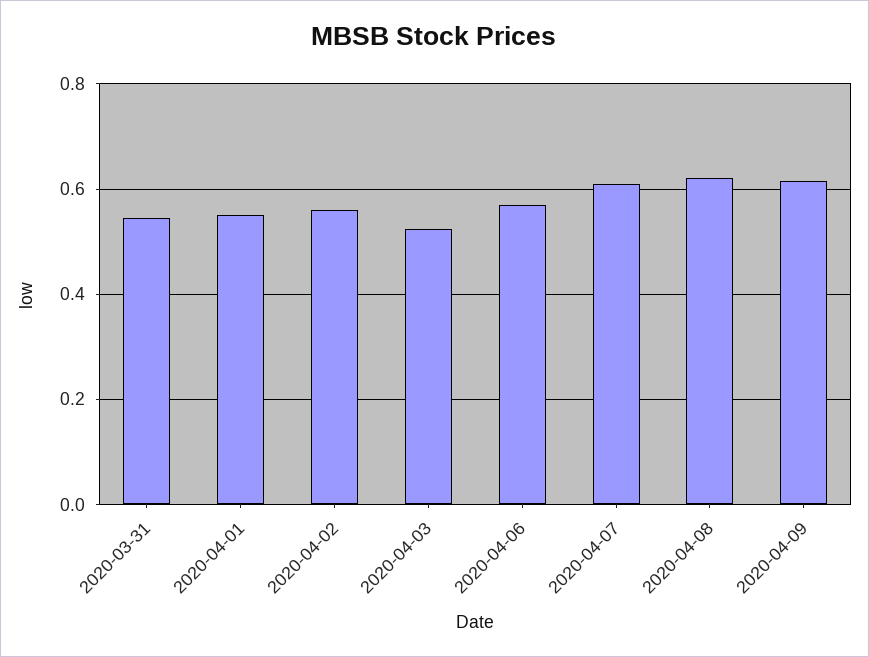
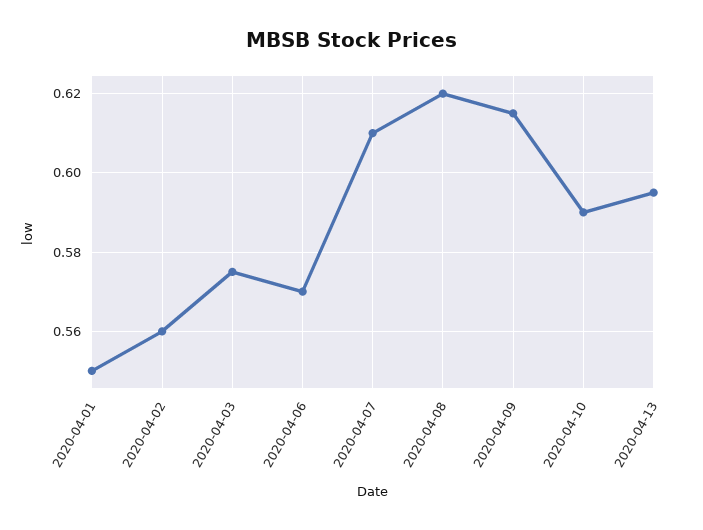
2020-03-31: 0.54 -> none
2020-04-03: 0.52 -> 0.575
2020-04-10: none -> 0.59
2020-04-13: none -> 0.595

